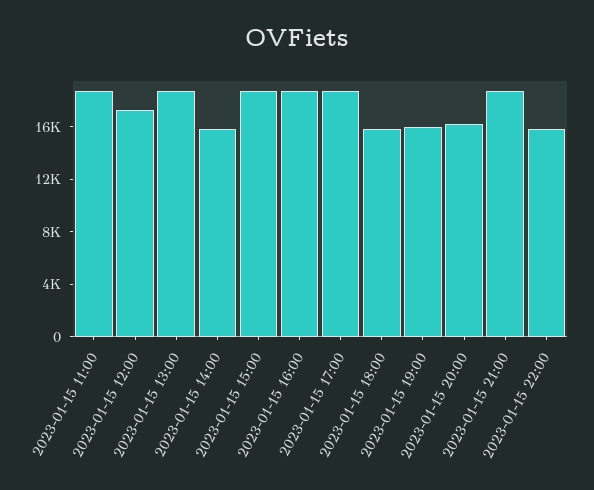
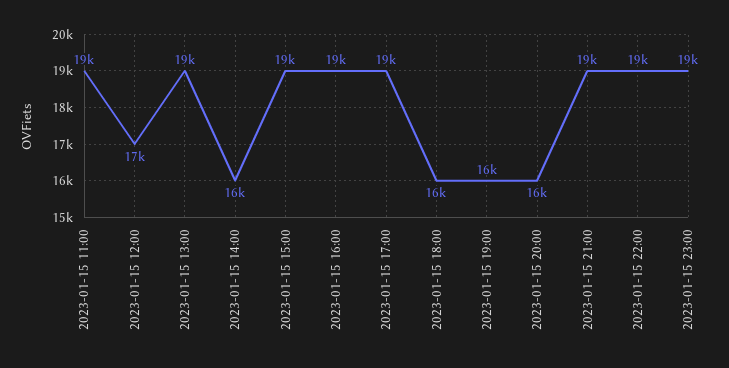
2023-01-15 22:00: 16000 -> 19000
2023-01-15 23:00: none -> 19000

